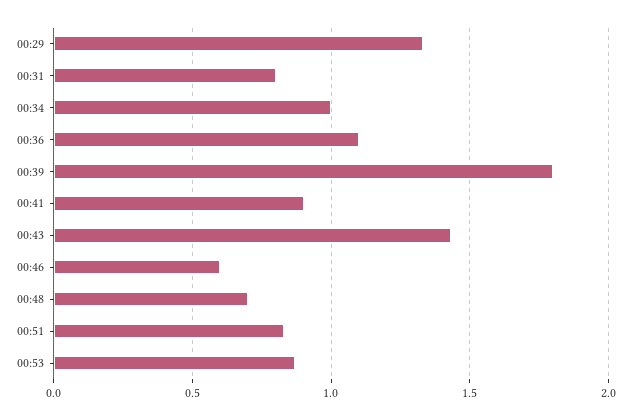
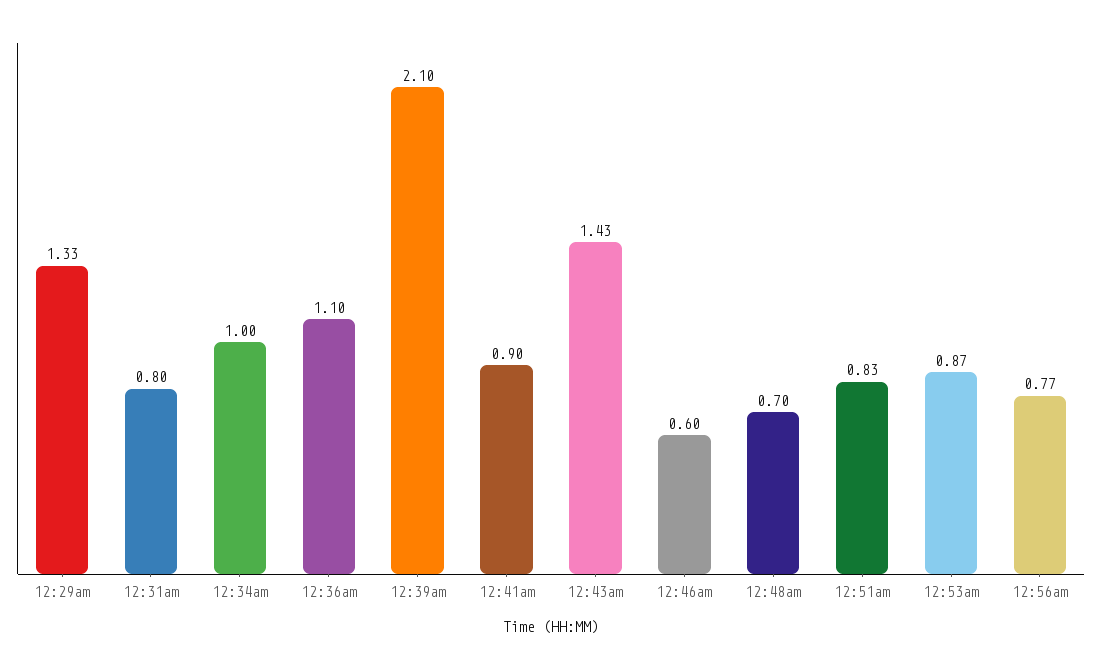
00:39: 1.8 -> 2.1
12:56am: none -> 0.77

